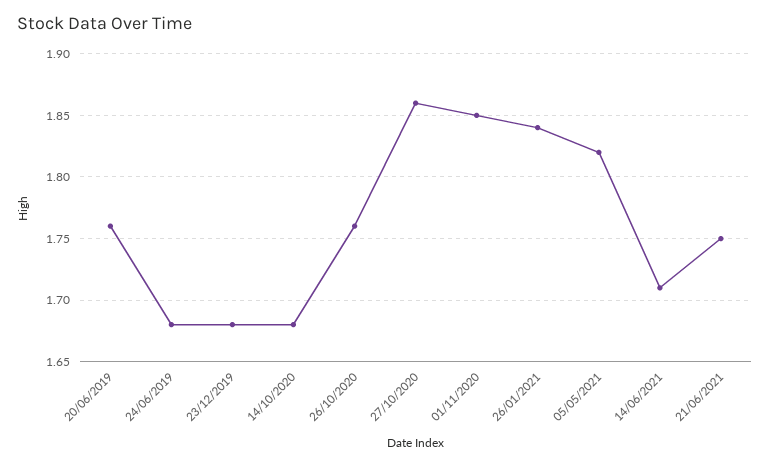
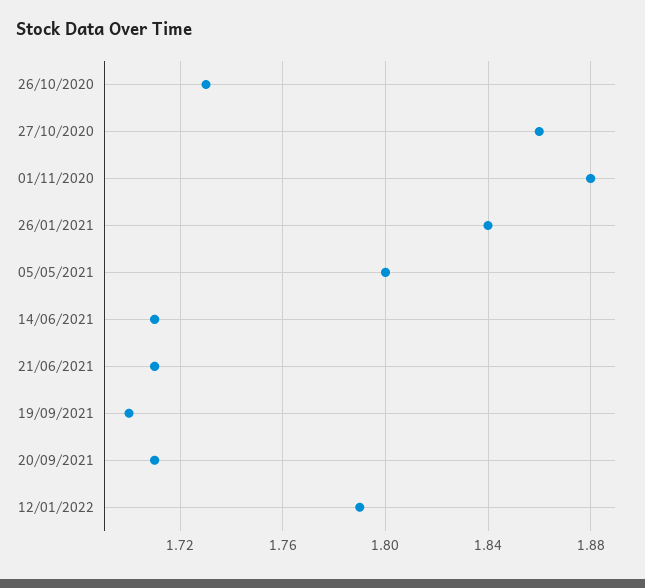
20/06/2019: 1.76 -> none
24/06/2019: 1.68 -> none
23/12/2019: 1.68 -> none
14/10/2020: 1.68 -> none
26/10/2020: 1.76 -> 1.73
01/11/2020: 1.85 -> 1.88
05/05/2021: 1.82 -> 1.8
21/06/2021: 1.75 -> 1.71
19/09/2021: none -> 1.7
20/09/2021: none -> 1.71
12/01/2022: none -> 1.79

